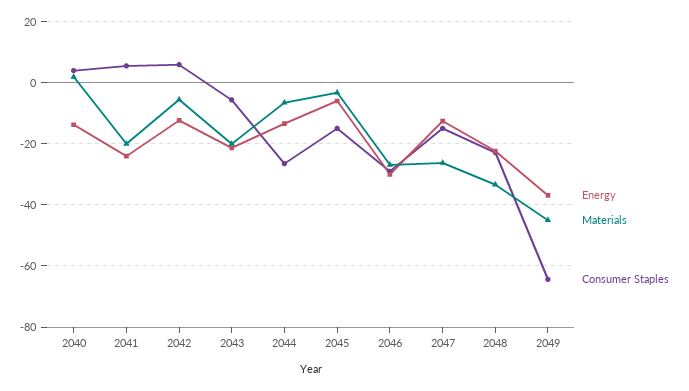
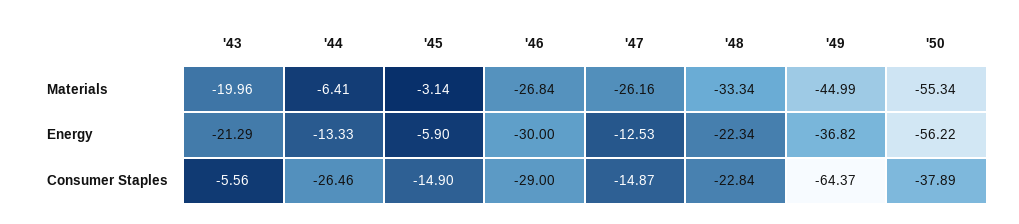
Energy, 2040: -14 -> none
Materials, 2040: 2 -> none
Consumer Staples, 2040: 4 -> none
Energy, 2041: -24 -> none
Materials, 2041: -20 -> none
Consumer Staples, 2041: 6 -> none
Energy, 2042: -12 -> none
Materials, 2042: -6 -> none
Consumer Staples, 2042: 6 -> none
Materials, '50: none -> -55.34
Energy, '50: none -> -56.22
Consumer Staples, '50: none -> -37.89

